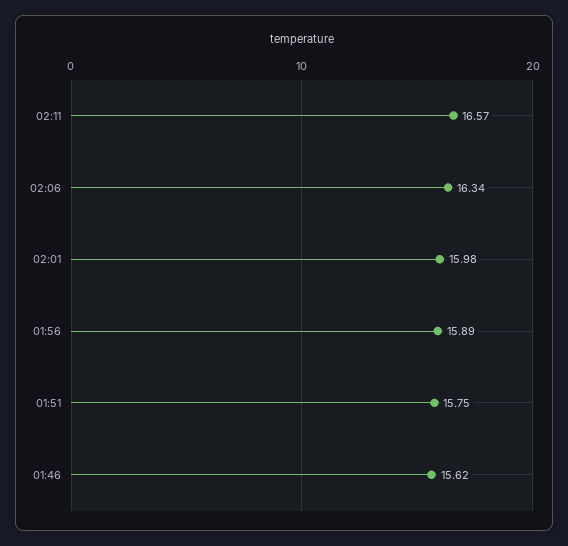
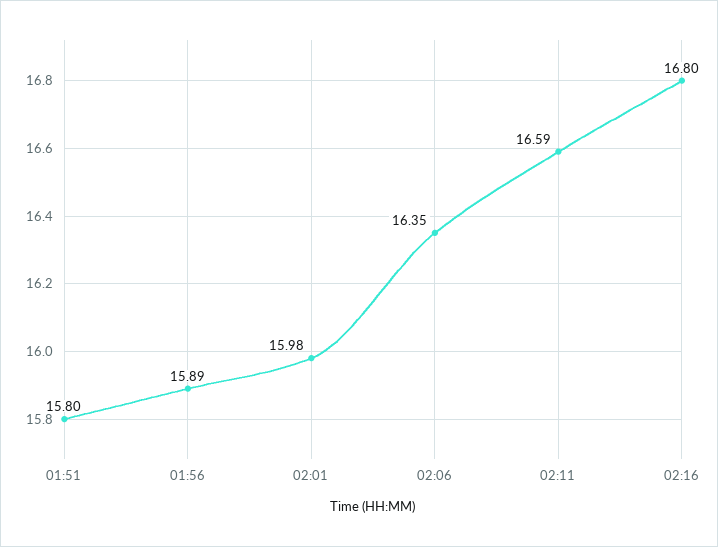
02:11: 16.57 -> 16.59
02:06: 16.34 -> 16.35
01:51: 15.75 -> 15.8
01:46: 15.62 -> none
02:16: none -> 16.8

